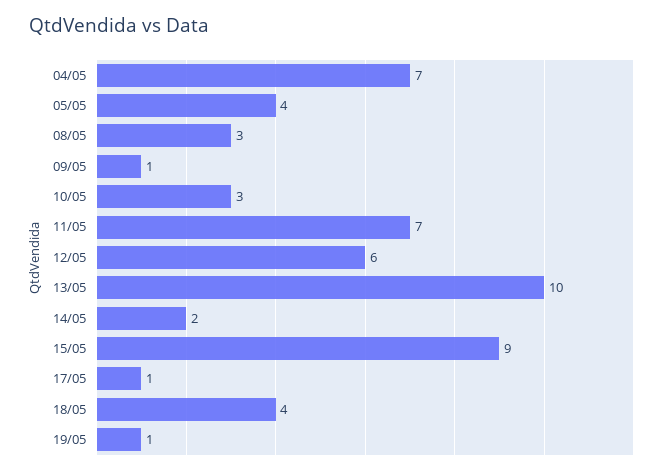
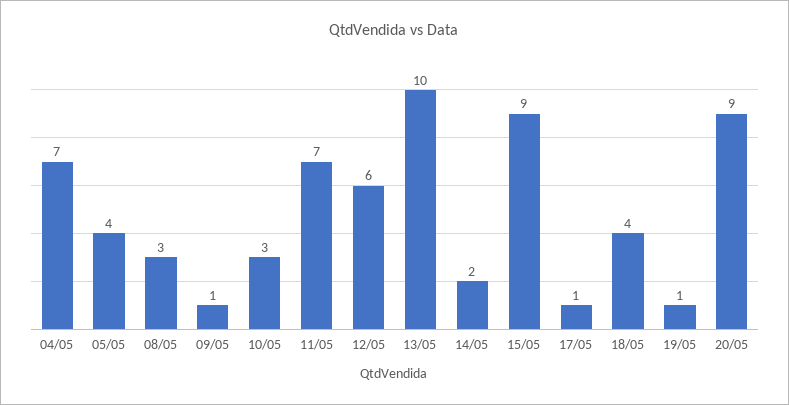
20/05: none -> 9

